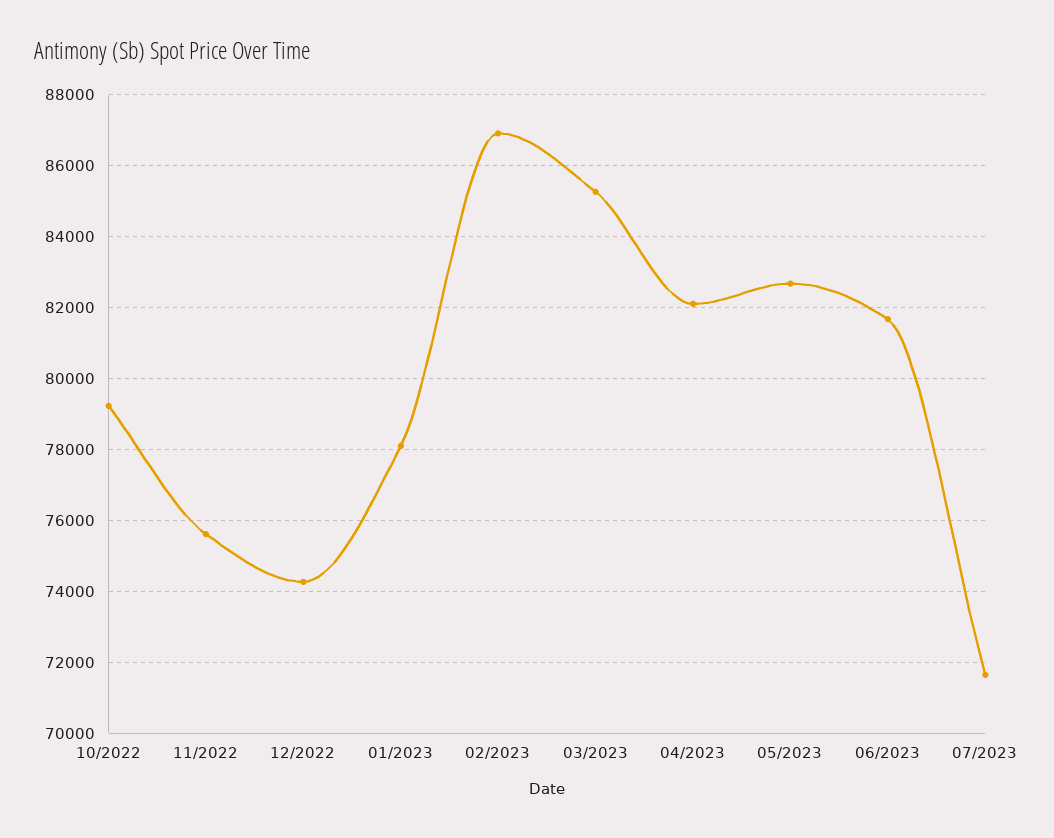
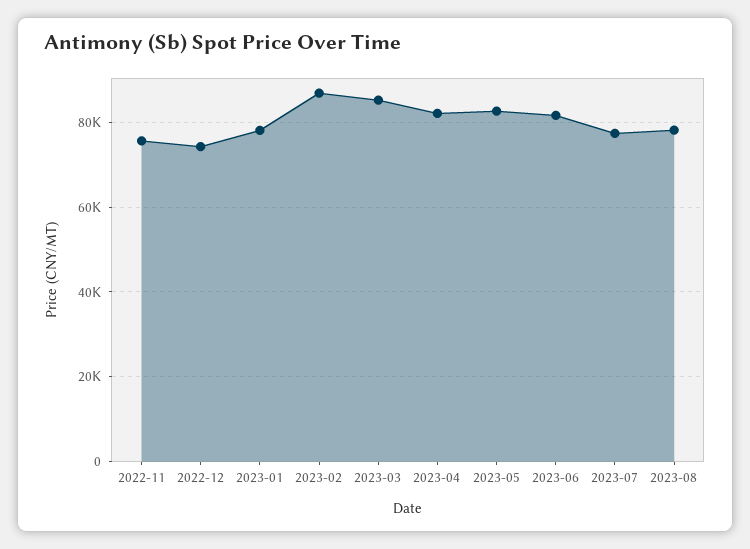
10/2022: 79200 -> none
07/2023: 71600 -> 78000
2023-08: none -> 78000

